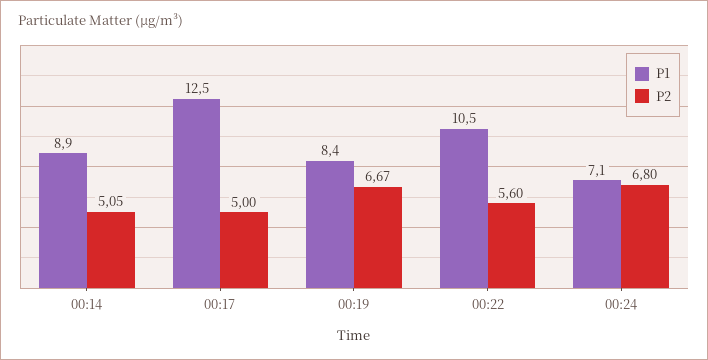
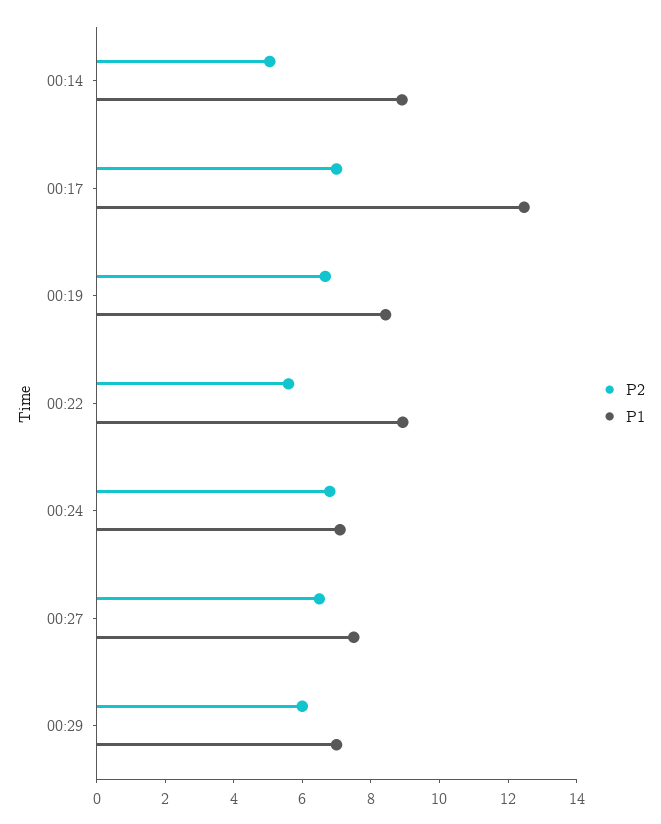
P2, 00:17: 5 -> 7
P1, 00:22: 10.5 -> 9
P2, 00:27: none -> 6.5
P1, 00:27: none -> 7.5
P2, 00:29: none -> 6
P1, 00:29: none -> 7

